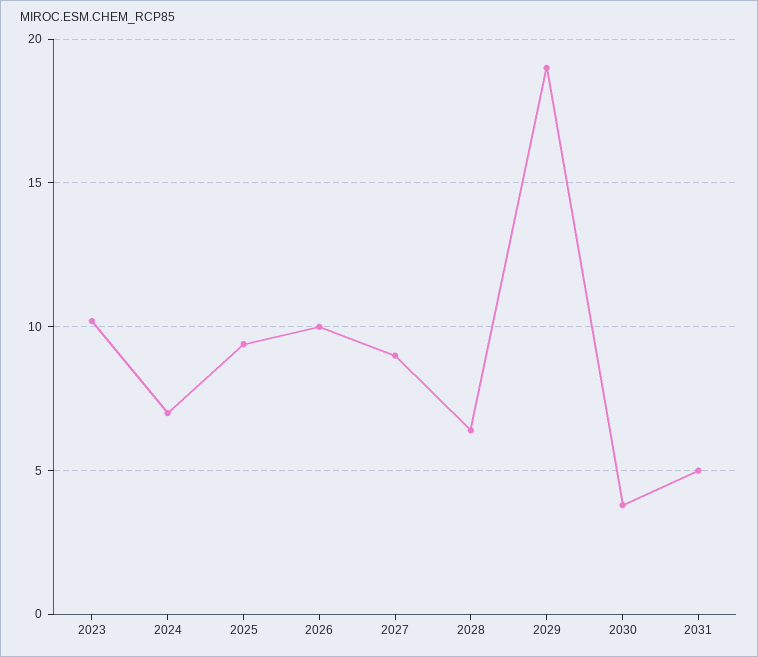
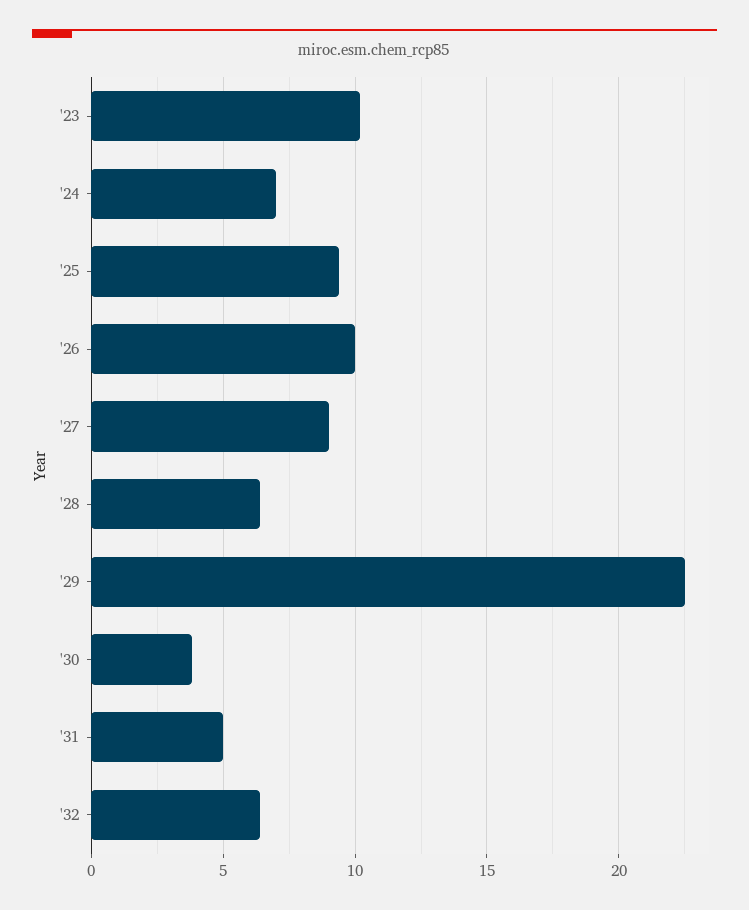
2029: 19 -> 22.5
'32: none -> 6.5

